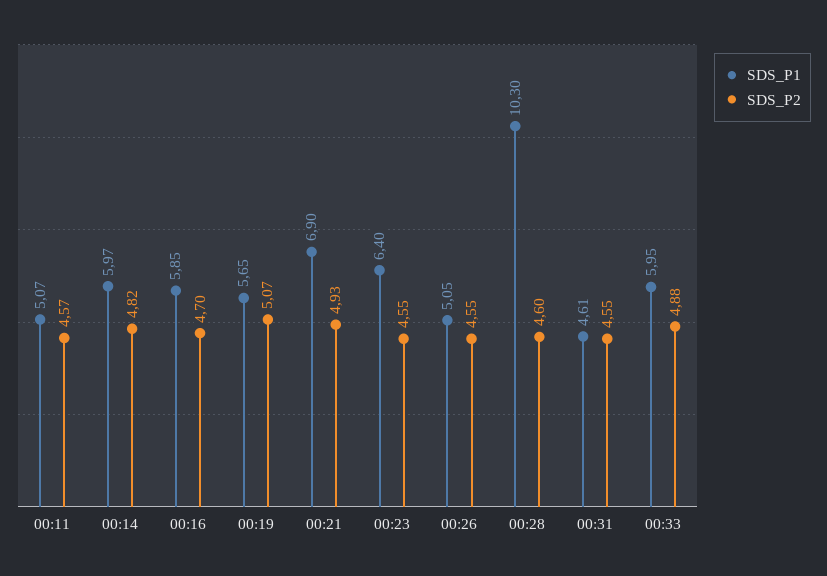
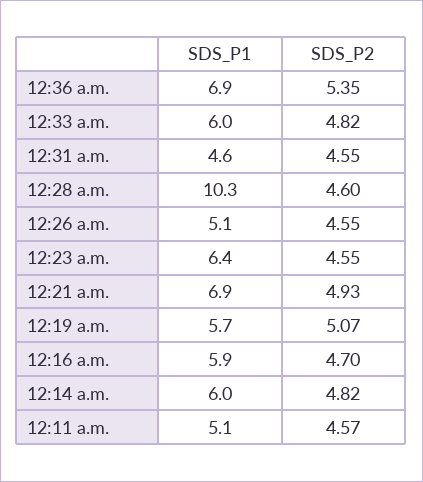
SDS_P2, 00:33: 4.88 -> 4.82
SDS_P1, 12:36 a.m.: none -> 6.9
SDS_P2, 12:36 a.m.: none -> 5.35

